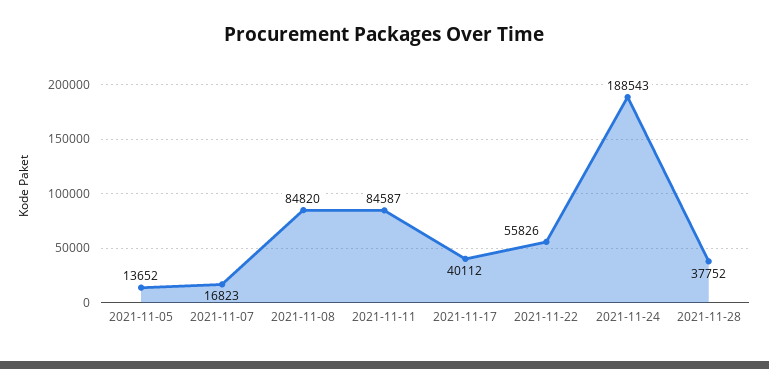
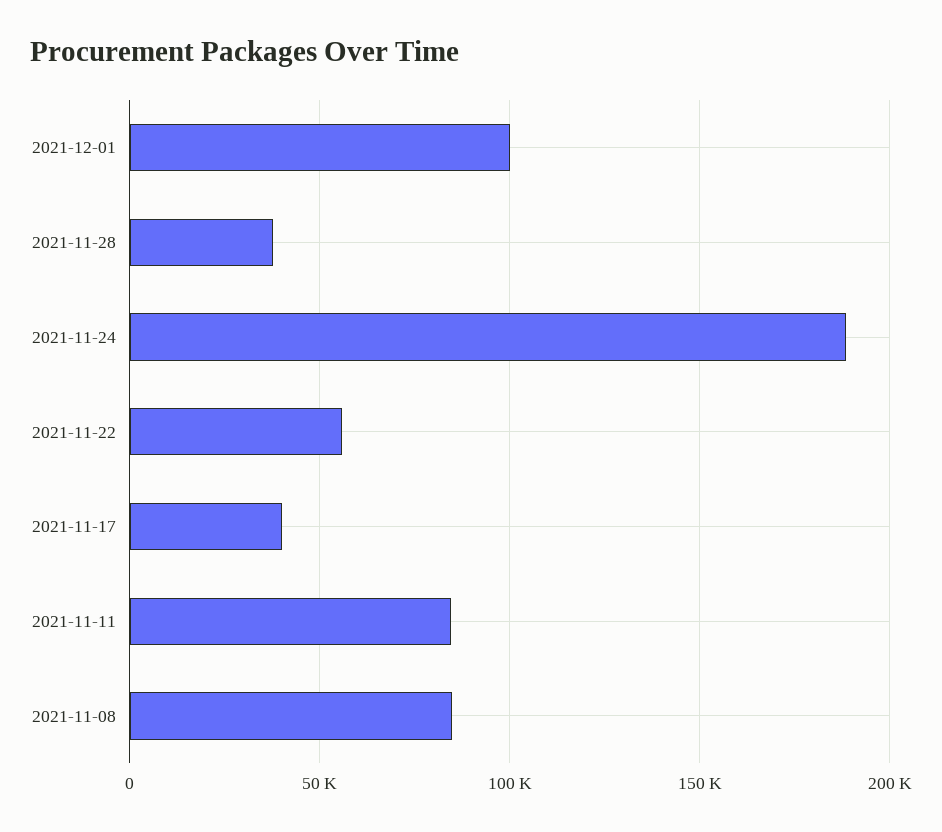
2021-11-05: 13652 -> none
2021-11-07: 16823 -> none
2021-12-01: none -> 100000

